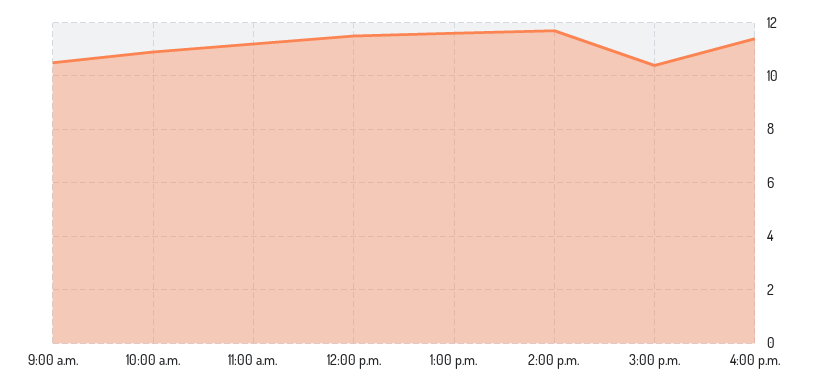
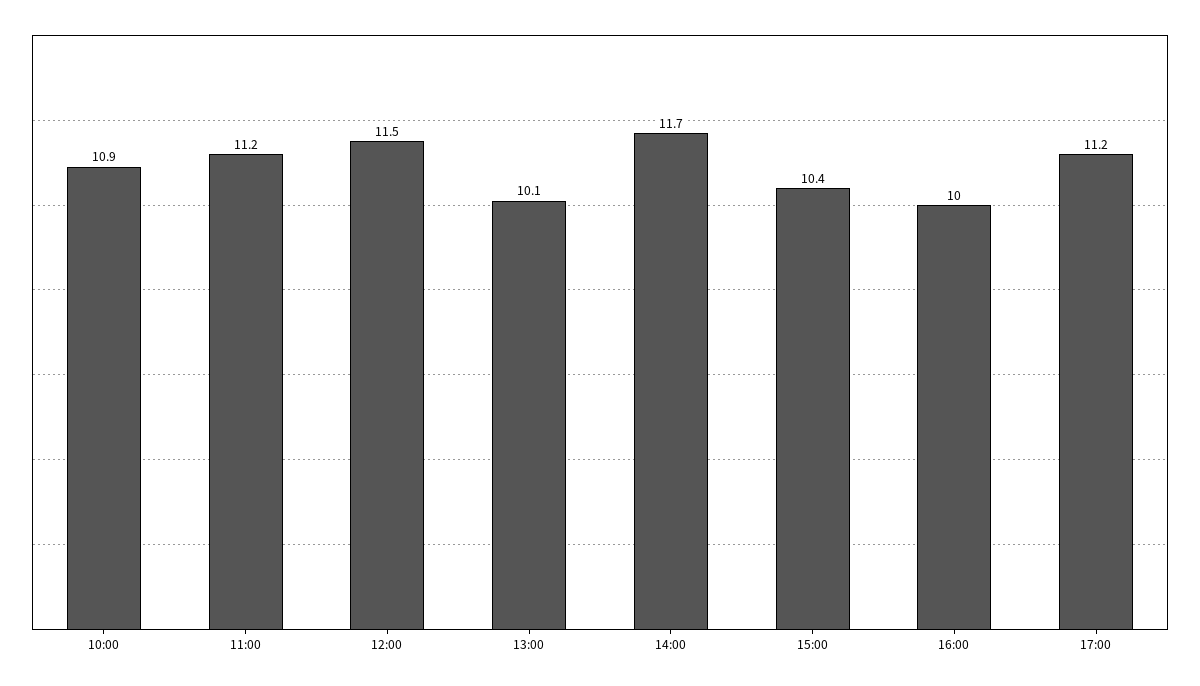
9:00 a.m.: 10.5 -> none
1:00 p.m.: 11.5 -> 10.1
4:00 p.m.: 11.5 -> 10
17:00: none -> 11.2

